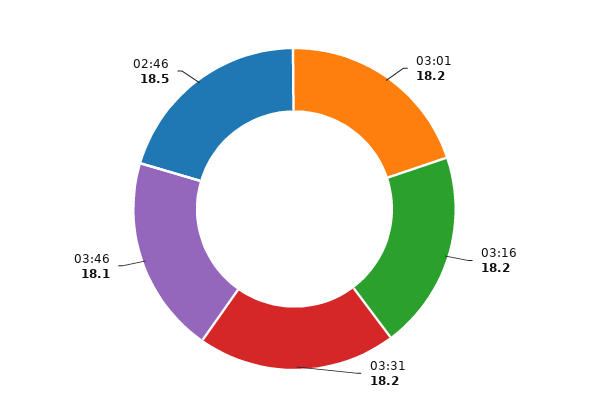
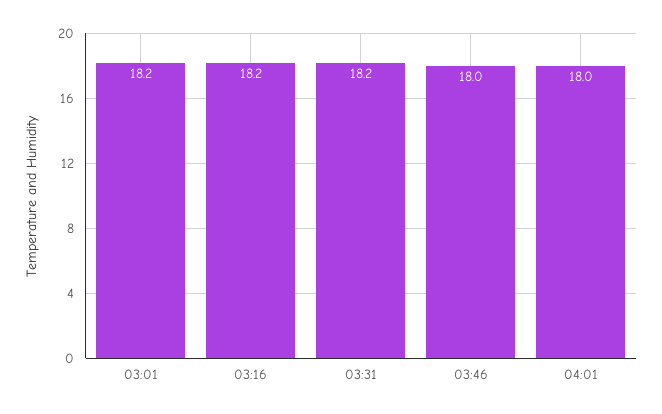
03:46: 18.1 -> 18
02:46: 18.5 -> none
04:01: none -> 18

